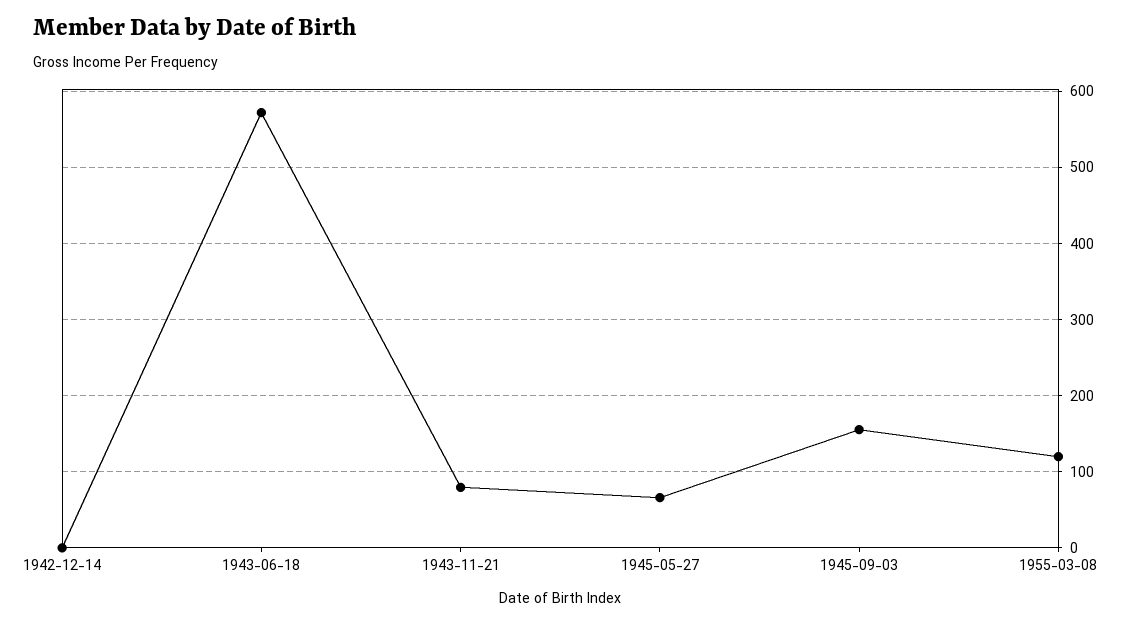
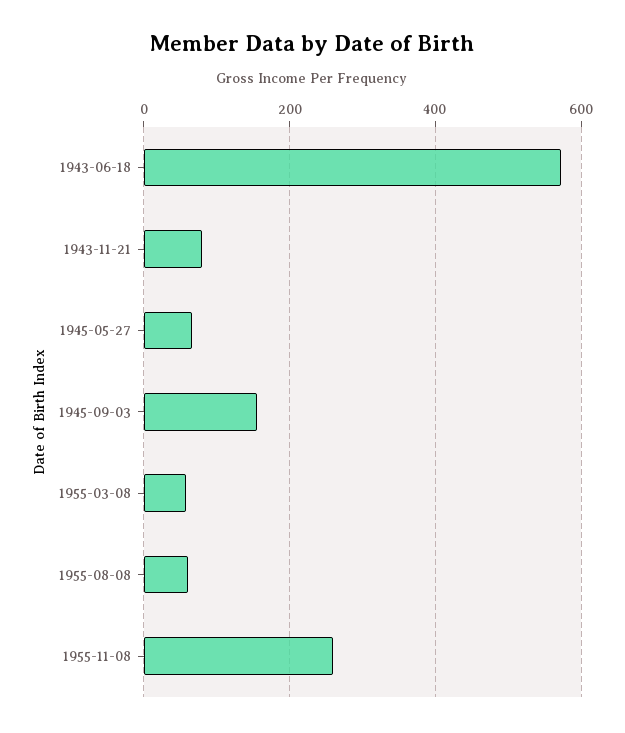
1942-12-14: 0 -> none
1955-03-08: 120 -> 60
1955-08-08: none -> 60
1955-11-08: none -> 260

